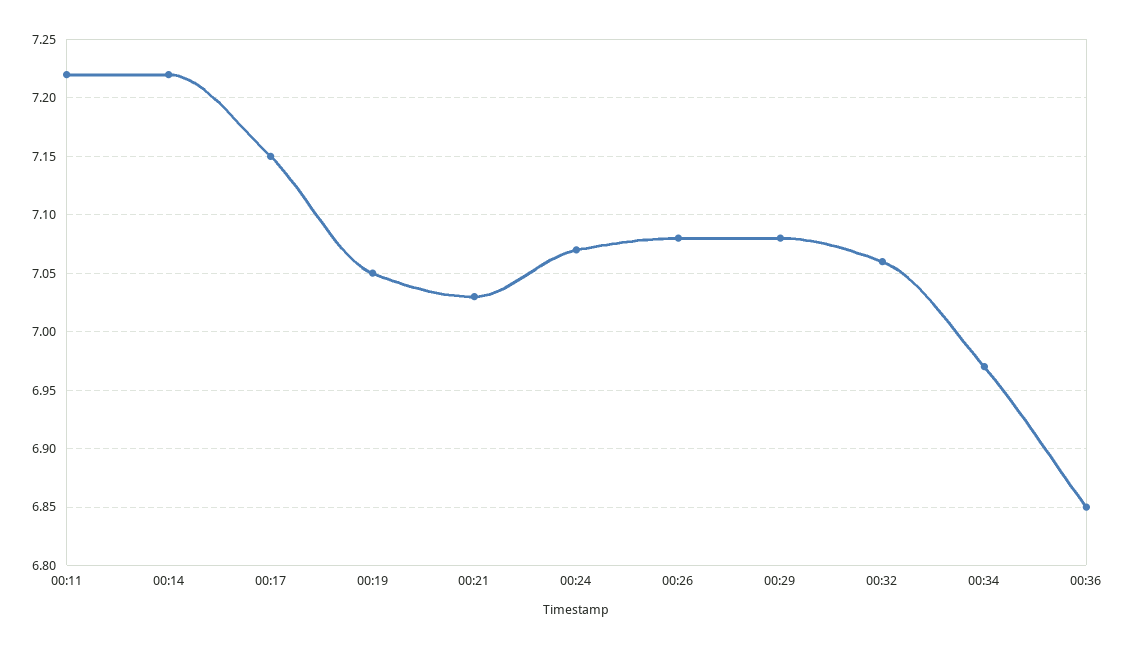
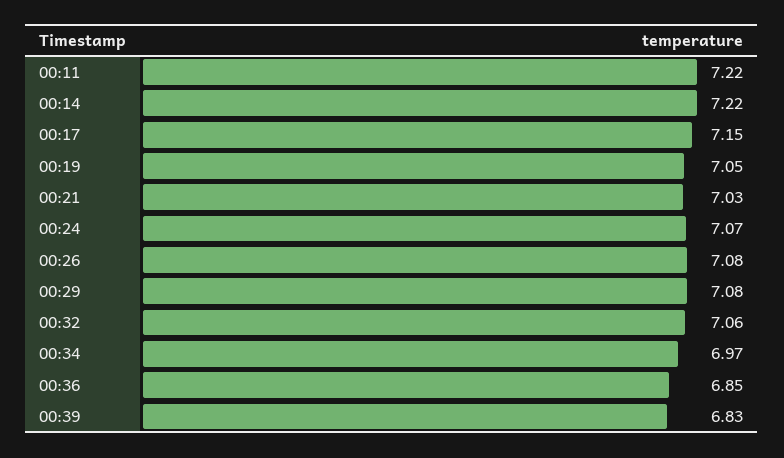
00:39: none -> 6.83

